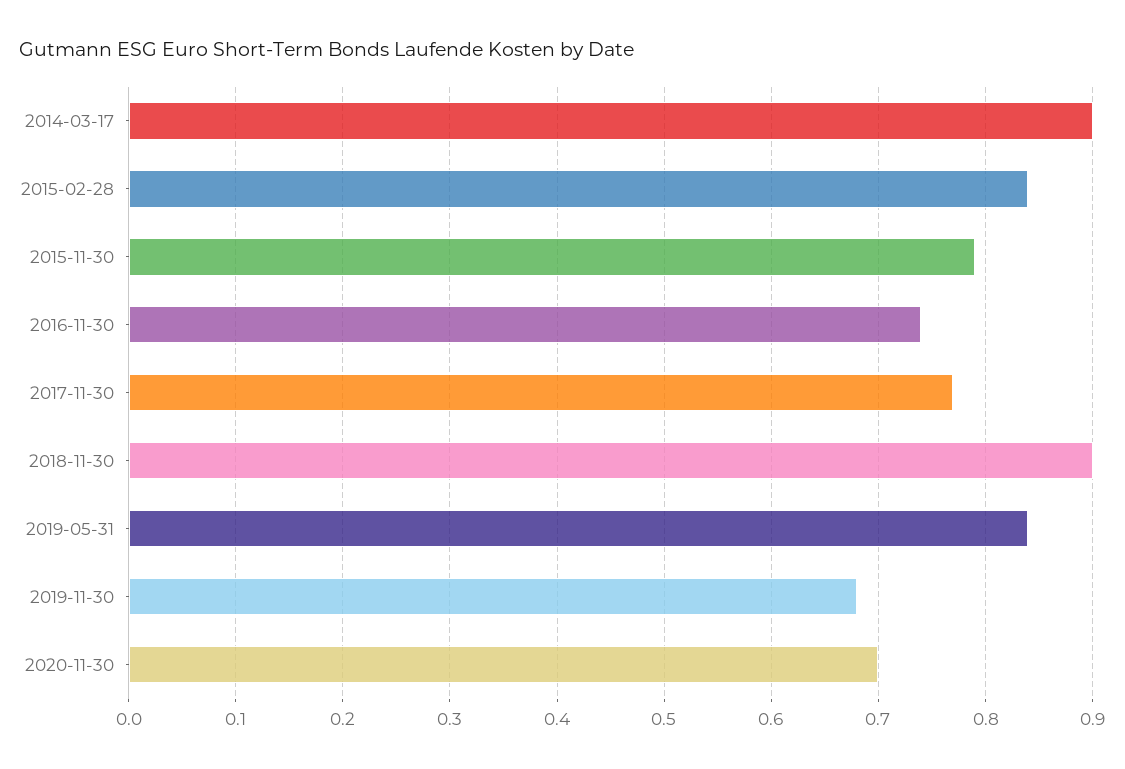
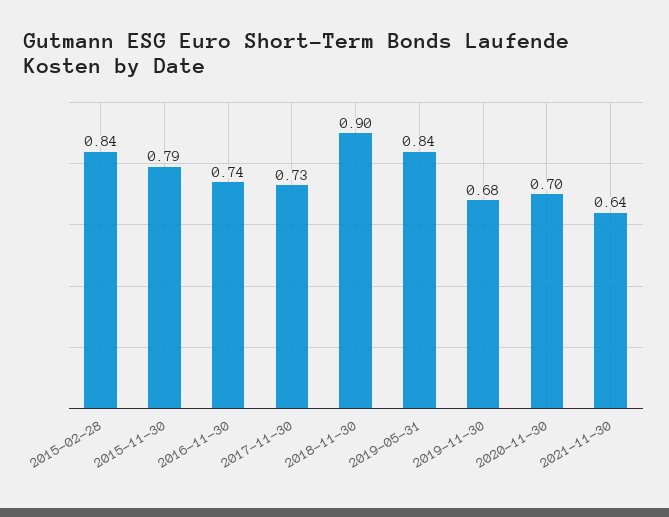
2014-03-17: 0.9 -> none
2017-11-30: 0.77 -> 0.73
2021-11-30: none -> 0.64

